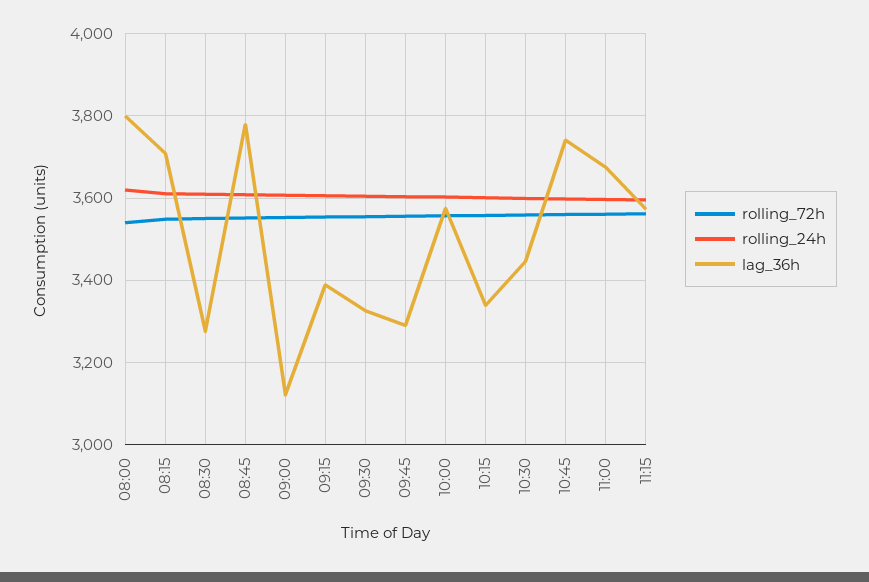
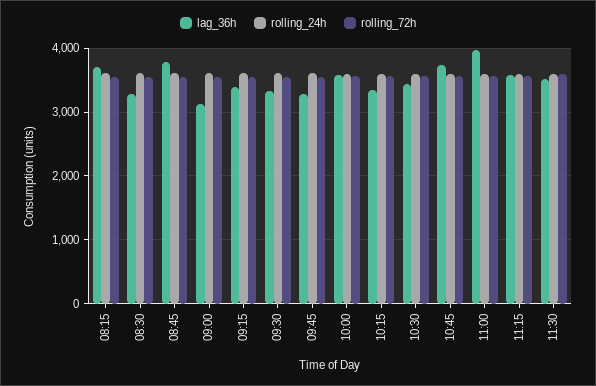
rolling_72h, 08:00: 3540 -> none
rolling_24h, 08:00: 3620 -> none
lag_36h, 08:00: 3800 -> none
lag_36h, 11:00: 3680 -> 4000
lag_36h, 11:30: none -> 3500
rolling_24h, 11:30: none -> 3600
rolling_72h, 11:30: none -> 3600

